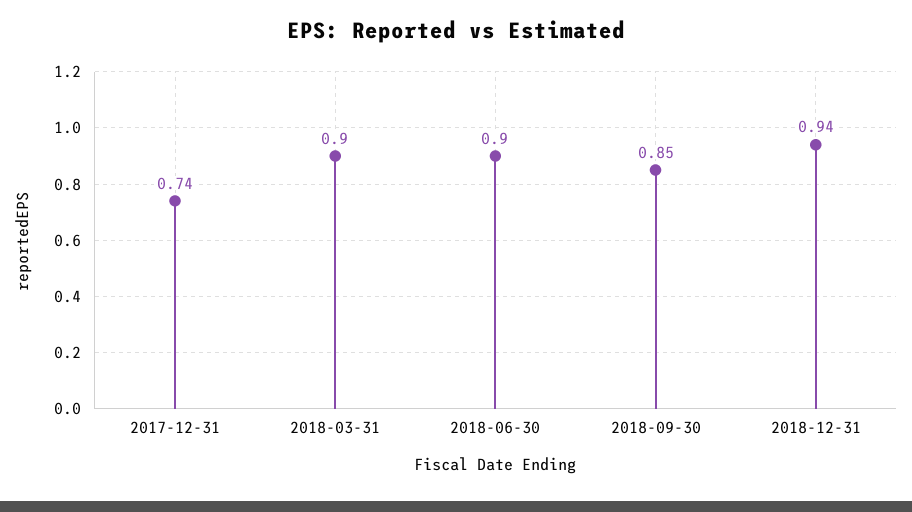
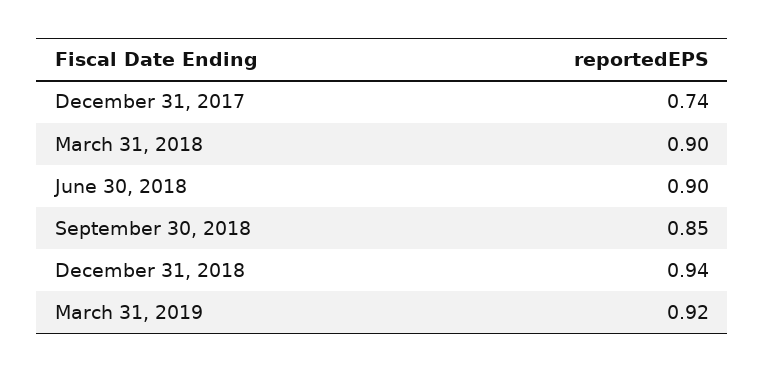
March 31, 2019: none -> 0.92

